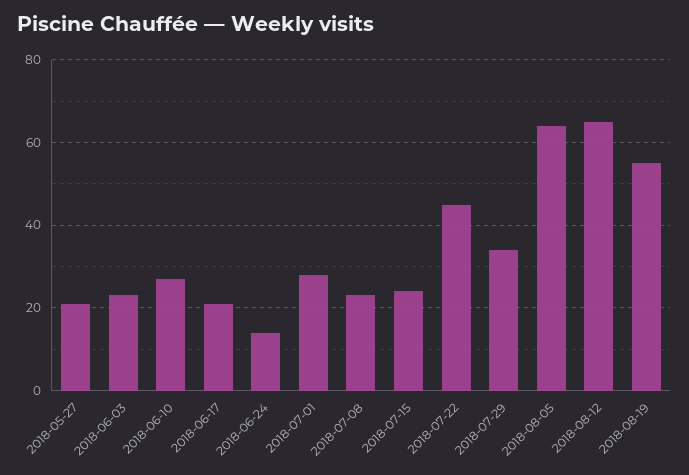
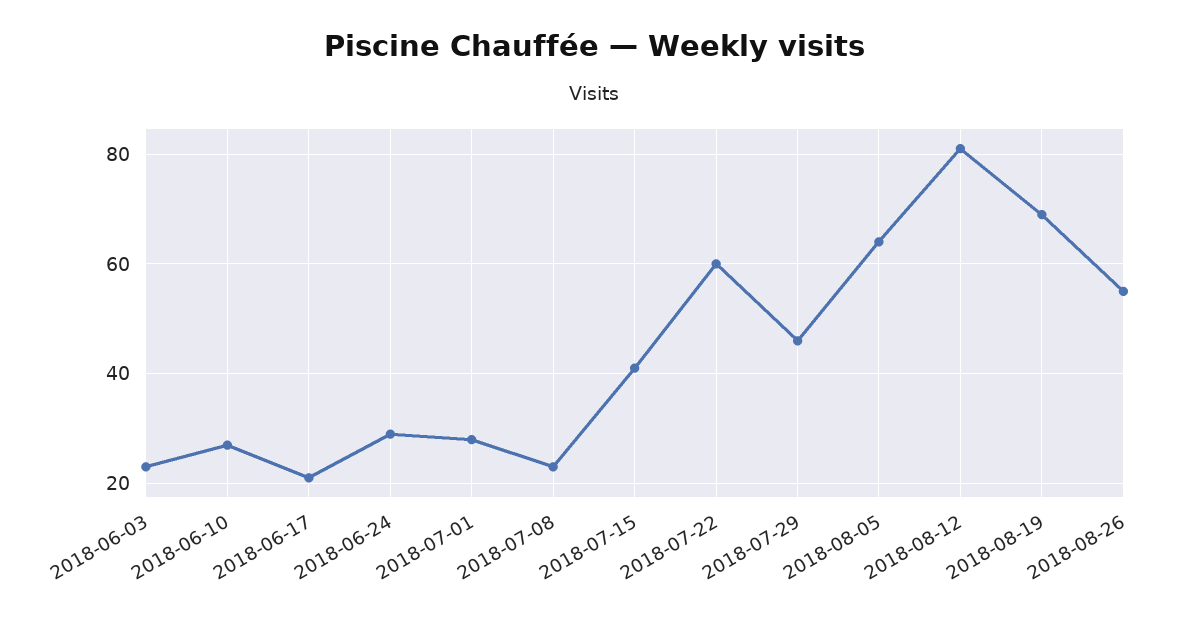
2018-05-27: 20 -> none
2018-06-24: 15 -> 30
2018-07-15: 25 -> 40
2018-07-22: 45 -> 60
2018-07-29: 35 -> 45
2018-08-12: 65 -> 80
2018-08-19: 55 -> 70
2018-08-26: none -> 55

